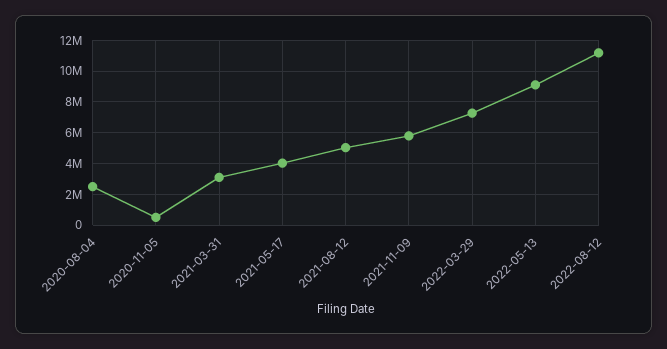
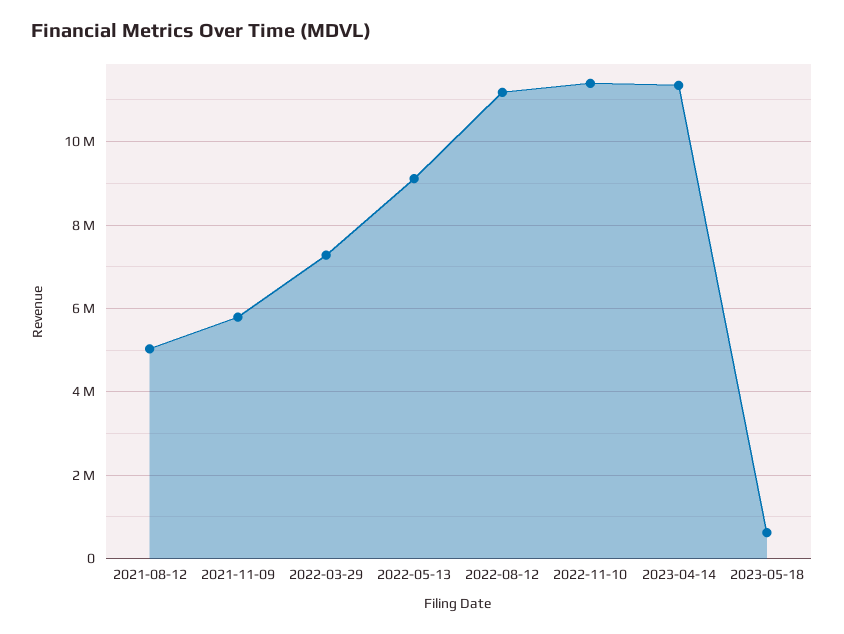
2020-08-04: 2500000 -> none
2020-11-05: 500000 -> none
2021-03-31: 3000000 -> none
2021-05-17: 4000000 -> none
2022-11-10: none -> 11400000
2023-04-14: none -> 11400000
2023-05-18: none -> 600000

